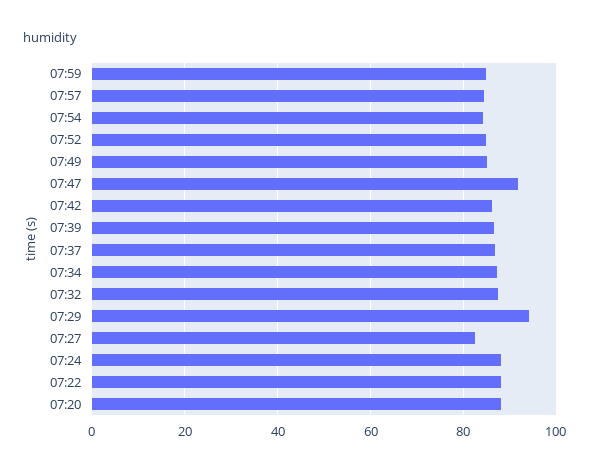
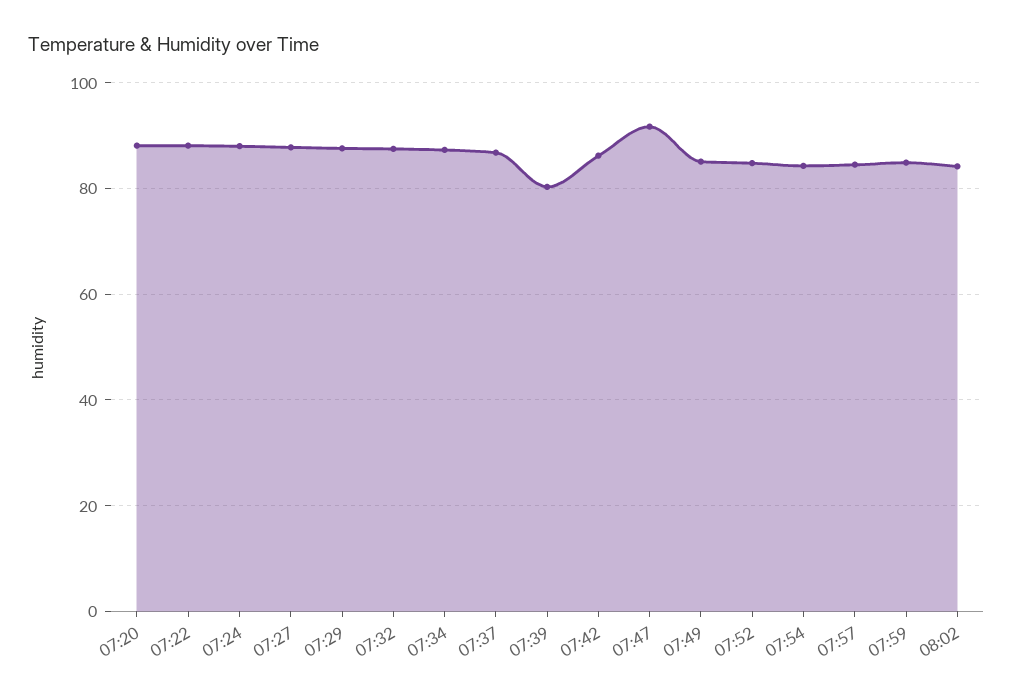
07:39: 86 -> 80
07:29: 94 -> 88
07:27: 82 -> 88
08:02: none -> 84

